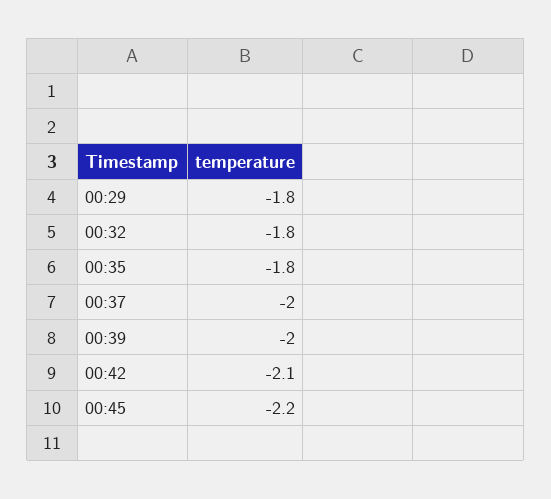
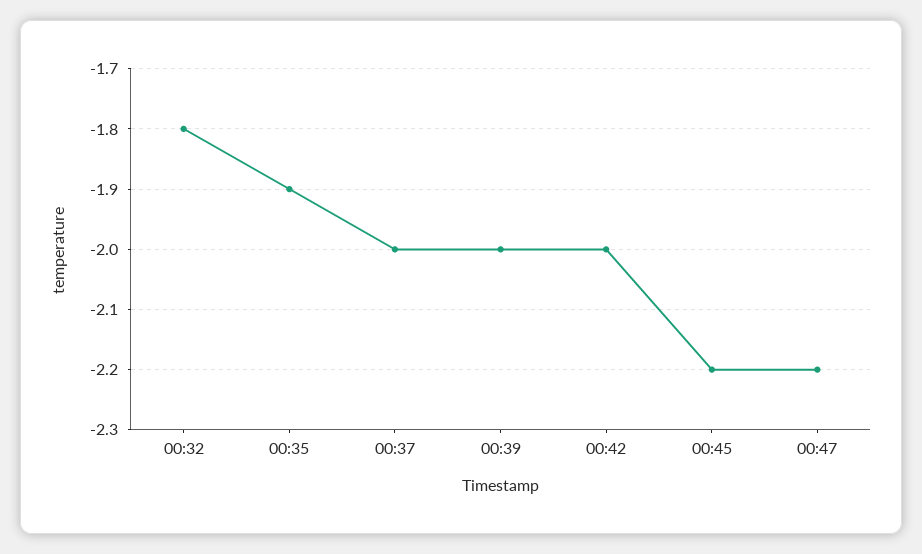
00:29: -1.8 -> none
00:35: -1.8 -> -1.9
00:42: -2.1 -> -2
00:47: none -> -2.2

